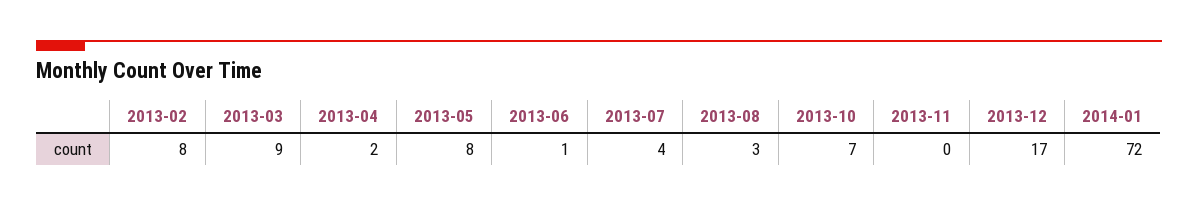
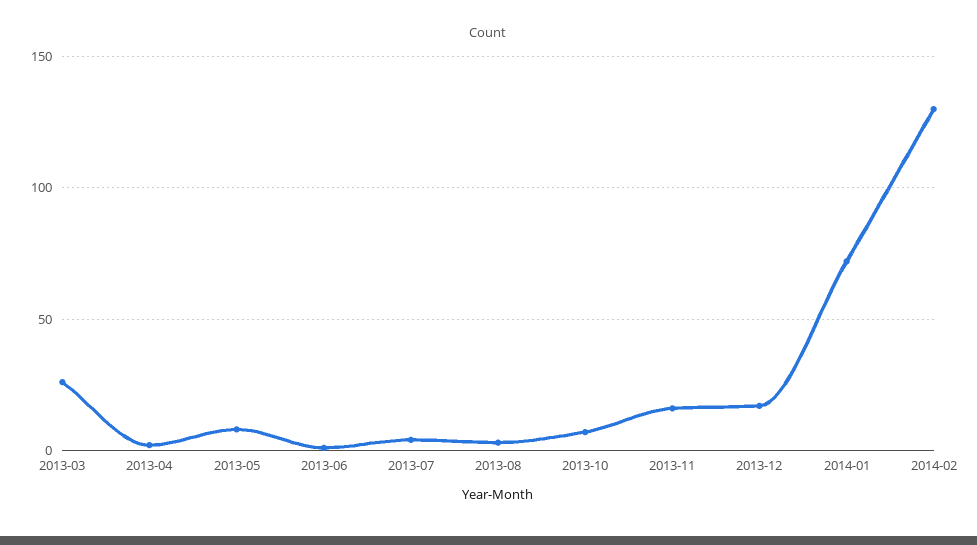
2013-02: 8 -> none
2013-03: 9 -> 25
2013-11: 0 -> 15
2014-02: none -> 130

